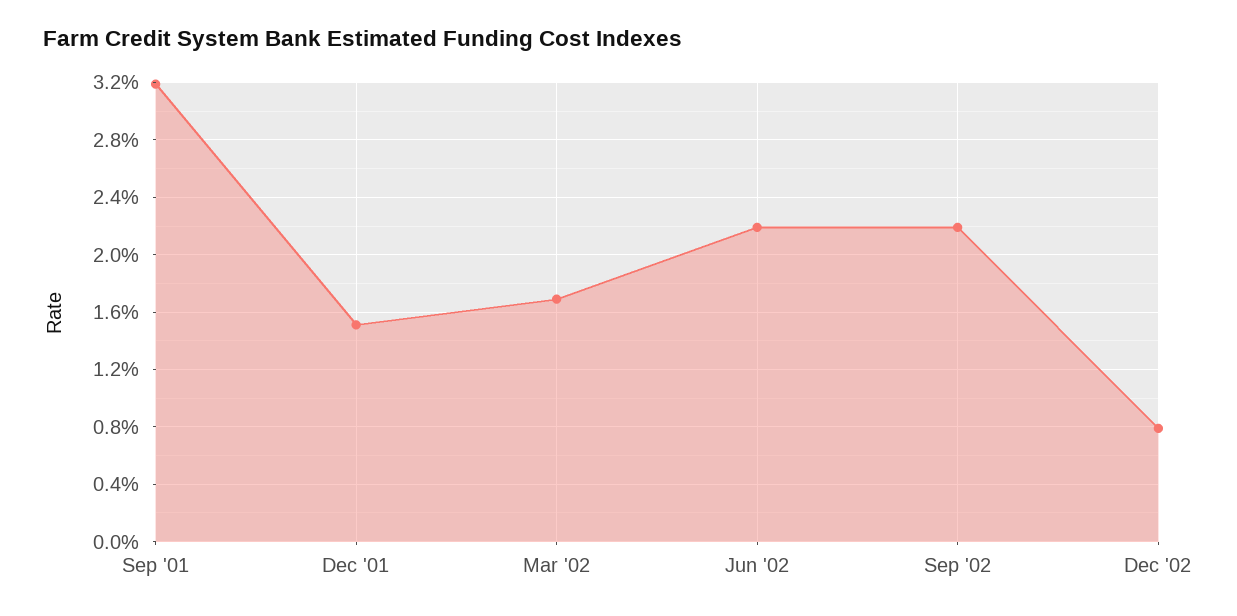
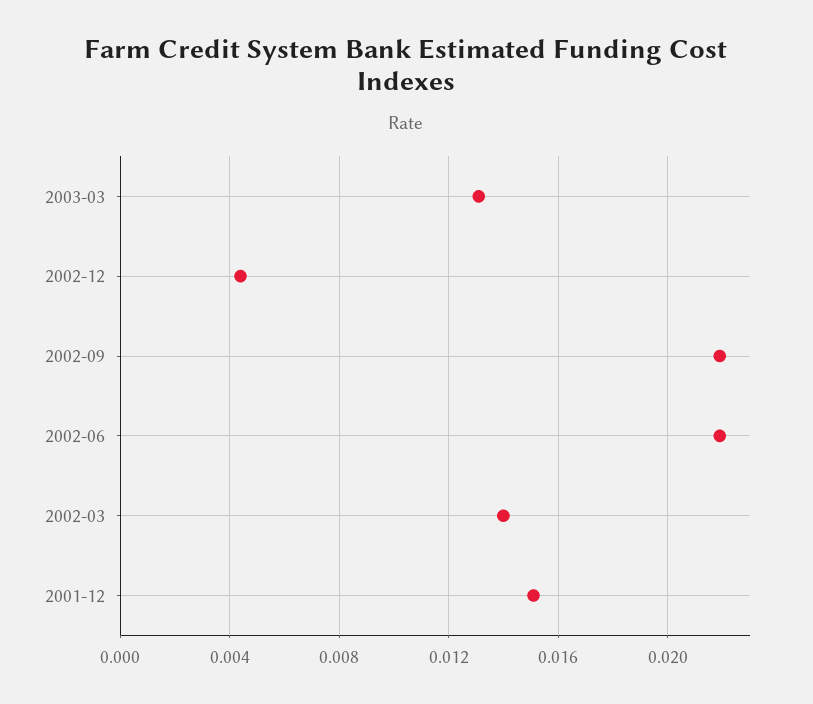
Sep '01: 0.032 -> none
Mar '02: 0.017 -> 0.014
Dec '02: 0.008 -> 0.0045
2003-03: none -> 0.013

